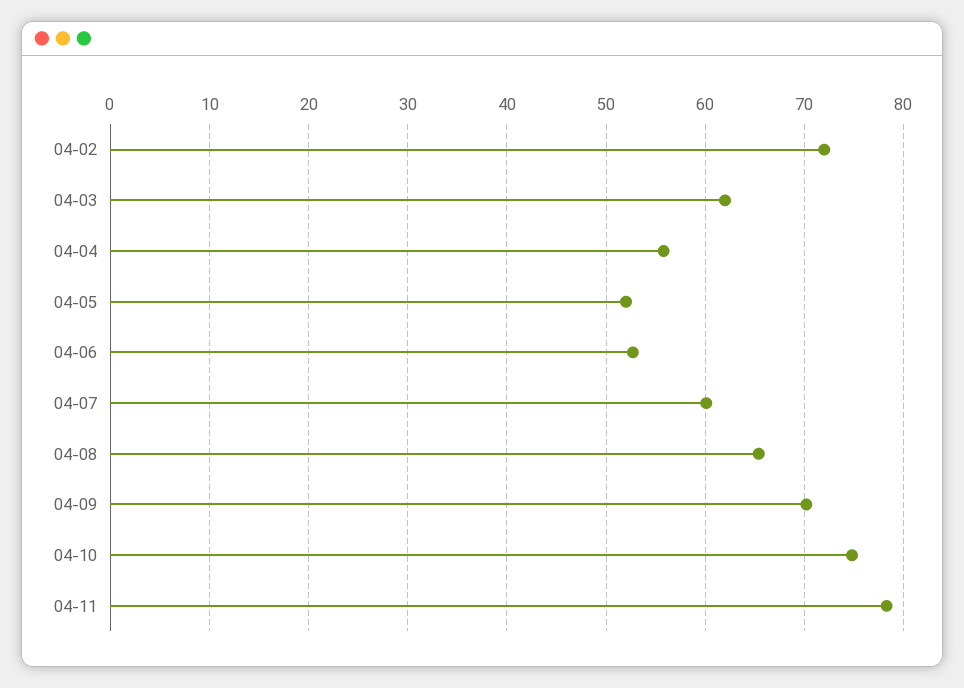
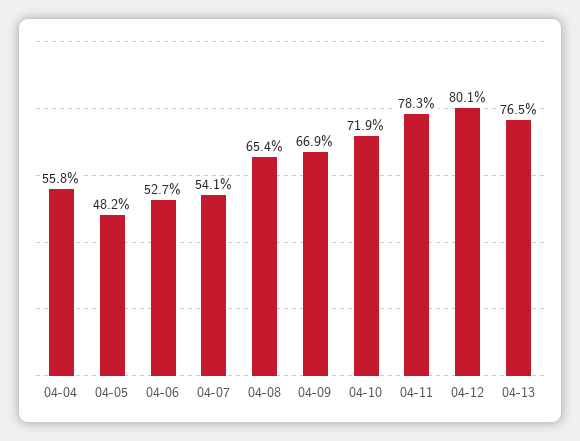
04-02: 72 -> none
04-03: 62 -> none
04-05: 52 -> 48.2
04-07: 60 -> 54.1
04-09: 70 -> 66.9
04-10: 75 -> 71.9
04-12: none -> 80.1
04-13: none -> 76.5

